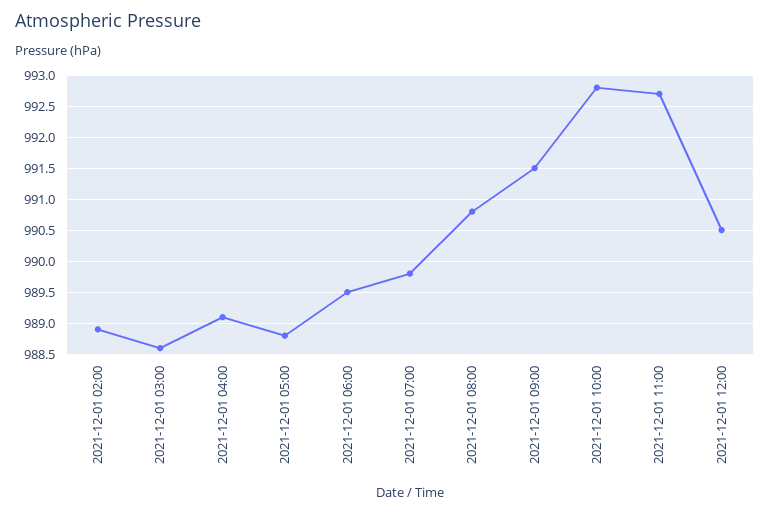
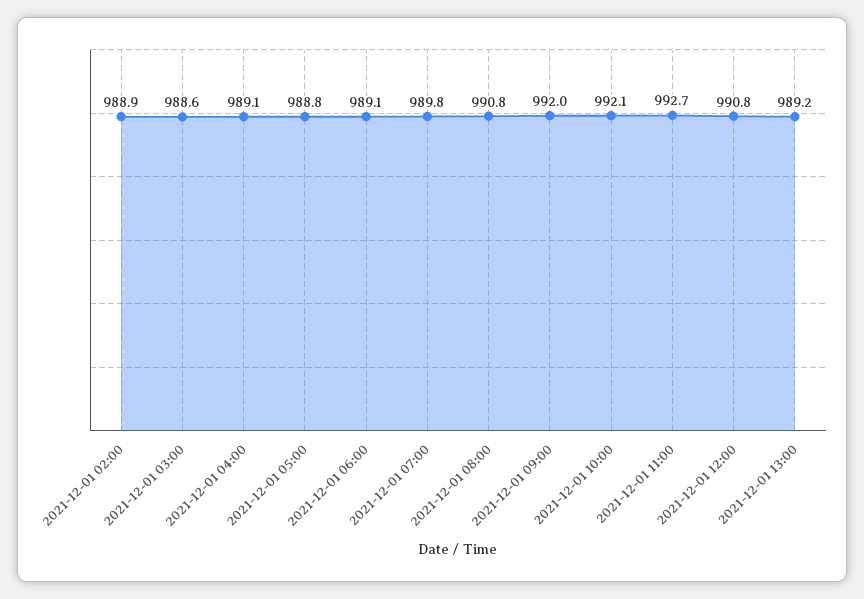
2021-12-01 06:00: 989.5 -> 989.1
2021-12-01 09:00: 991.5 -> 992
2021-12-01 10:00: 992.8 -> 992.1
2021-12-01 12:00: 990.5 -> 990.8
2021-12-01 13:00: none -> 989.2

